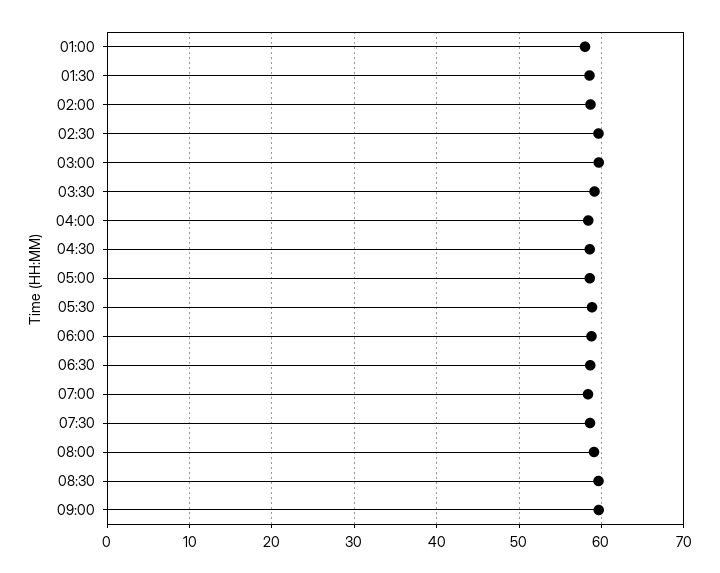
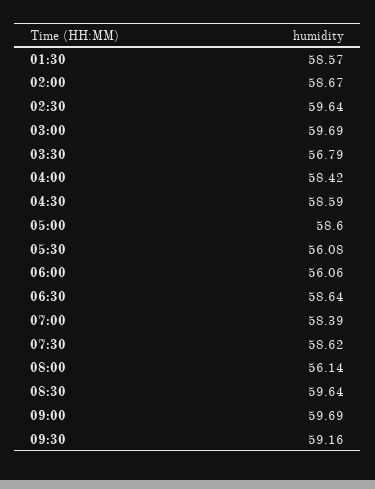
01:00: 58 -> none
03:30: 59 -> 56.79
05:30: 59 -> 56.08
06:00: 59 -> 56.06
08:00: 59 -> 56.14
09:30: none -> 59.16

